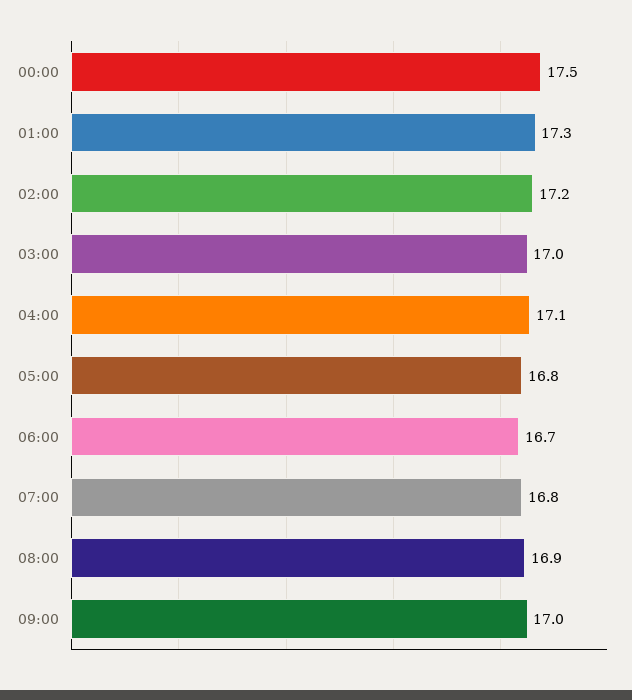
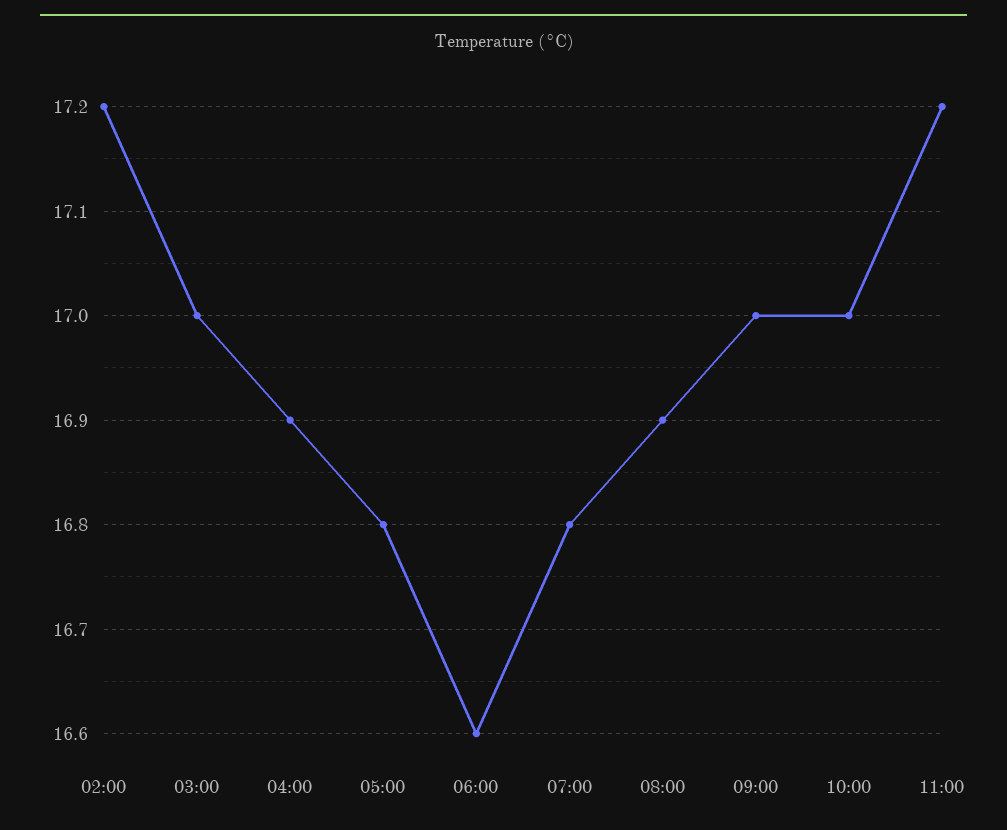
00:00: 17.5 -> none
01:00: 17.3 -> none
04:00: 17.1 -> 16.9
06:00: 16.7 -> 16.6
10:00: none -> 17
11:00: none -> 17.2

